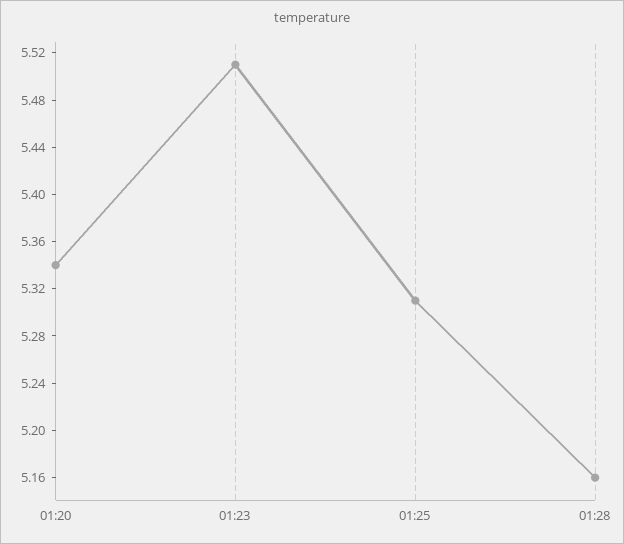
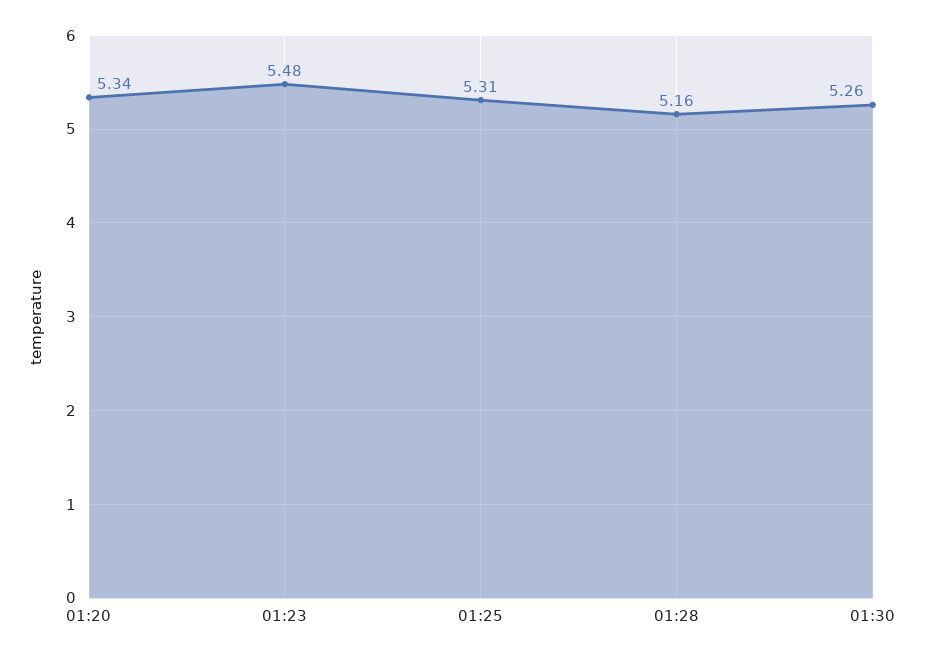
01:23: 5.51 -> 5.48
01:30: none -> 5.26

